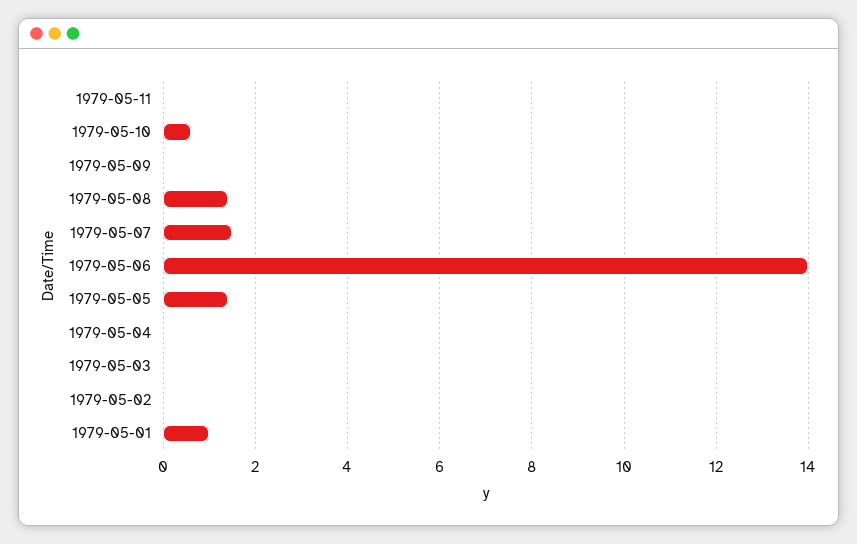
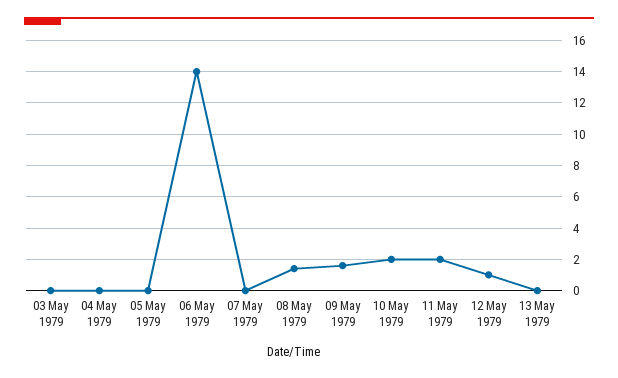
1979-05-11: 0 -> 2
1979-05-10: 0.5 -> 2
1979-05-09: 0 -> 1.5
1979-05-07: 1.5 -> 0
1979-05-05: 1.5 -> 0
1979-05-02: 0 -> none
1979-05-01: 1 -> none
12 May 1979: none -> 1
13 May 1979: none -> 0

